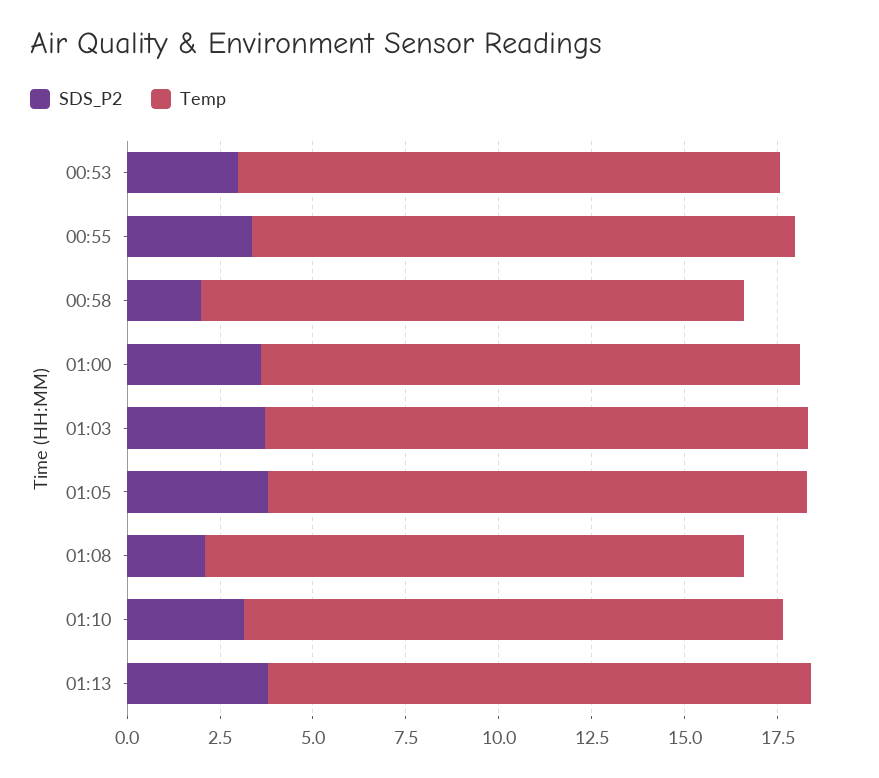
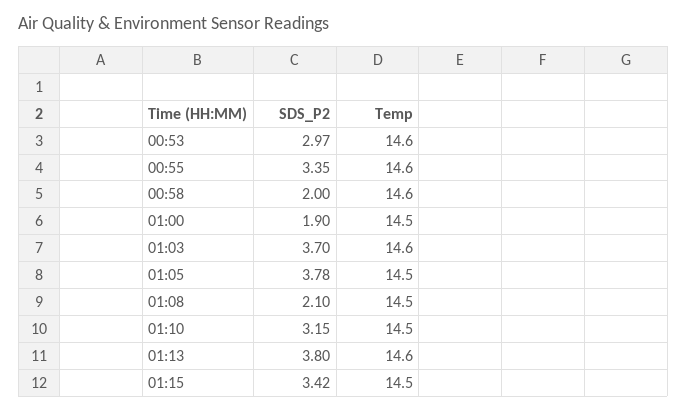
SDS_P2, 01:00: 3.5 -> 1.9
SDS_P2, 01:15: none -> 3.42
Temp, 01:15: none -> 14.5

